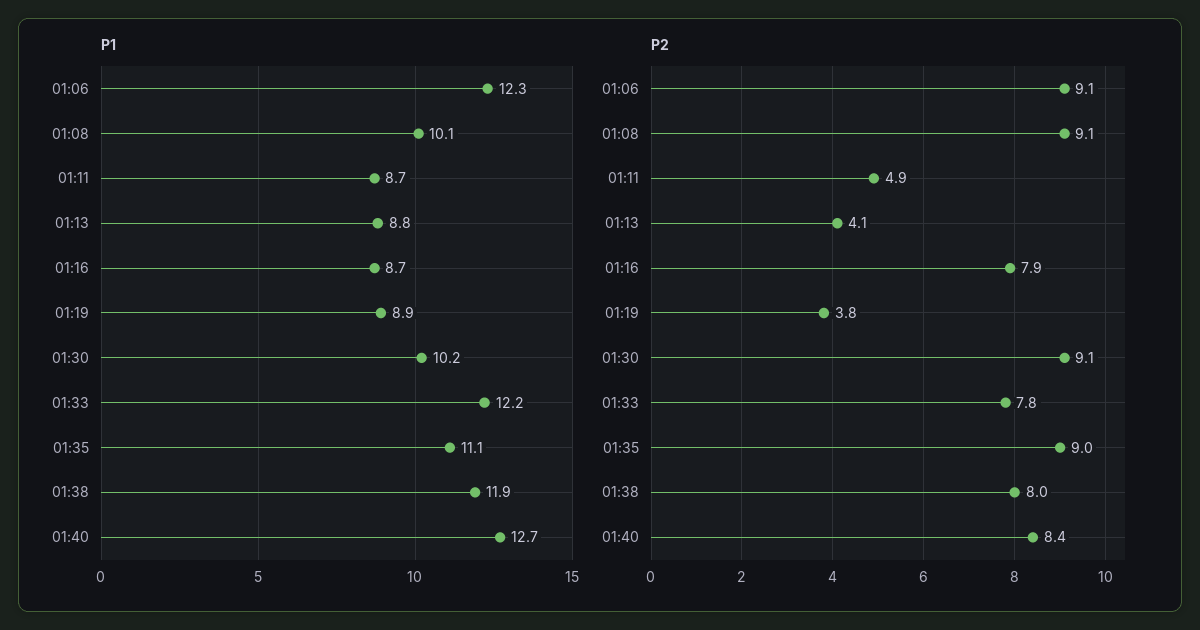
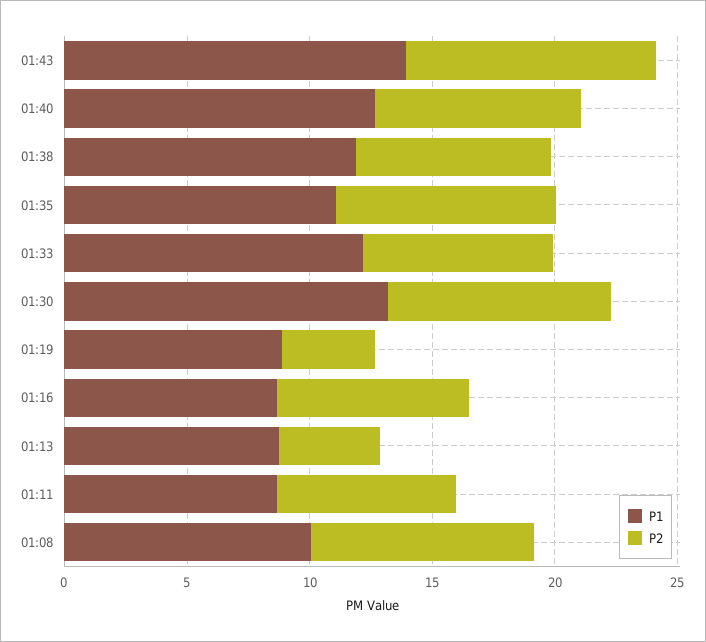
P1, 01:06: 12.3 -> none
P1, 01:30: 10.2 -> 13
P2, 01:06: 9.1 -> none
P2, 01:11: 4.9 -> 7
P1, 01:43: none -> 14
P2, 01:43: none -> 10

